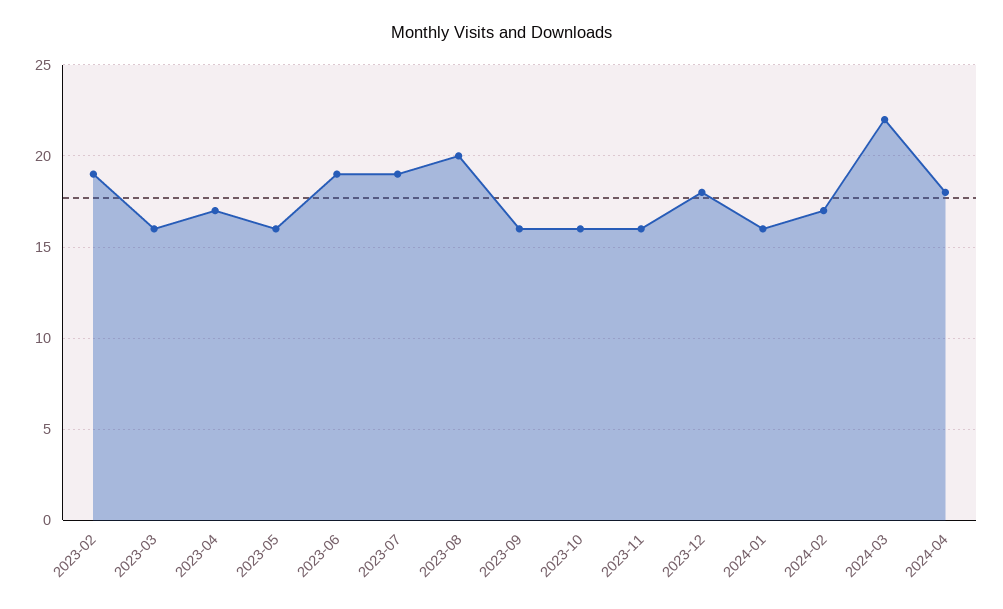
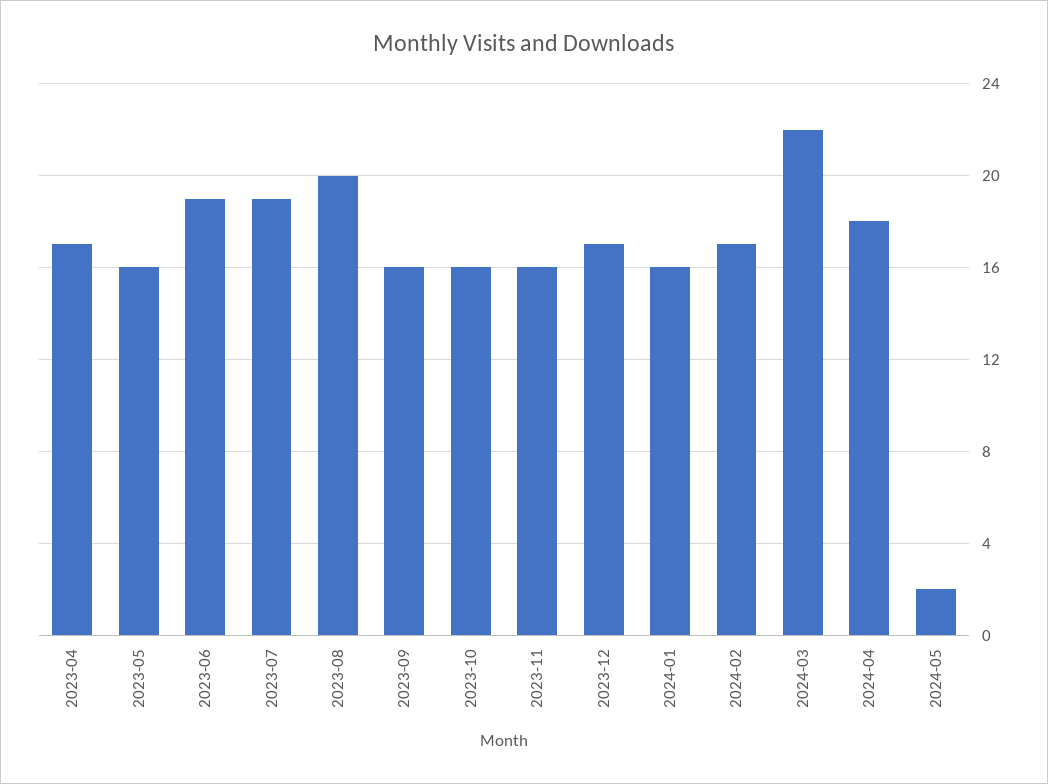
2023-02: 19 -> none
2023-03: 16 -> none
2023-12: 18 -> 17
2024-05: none -> 2

